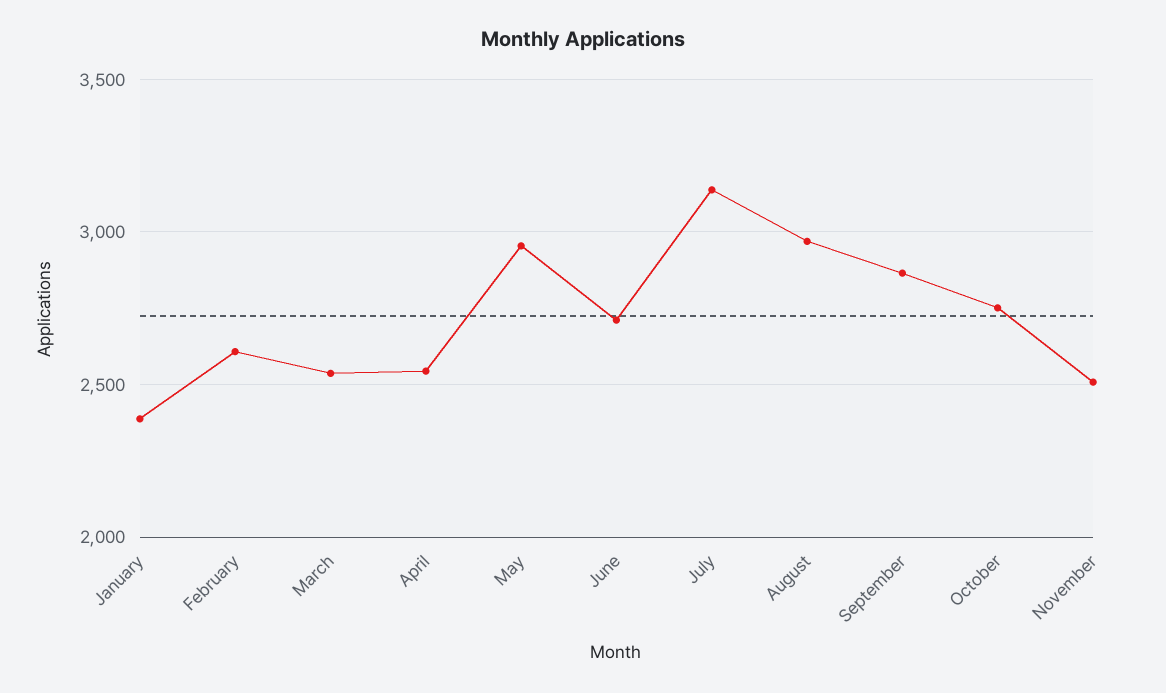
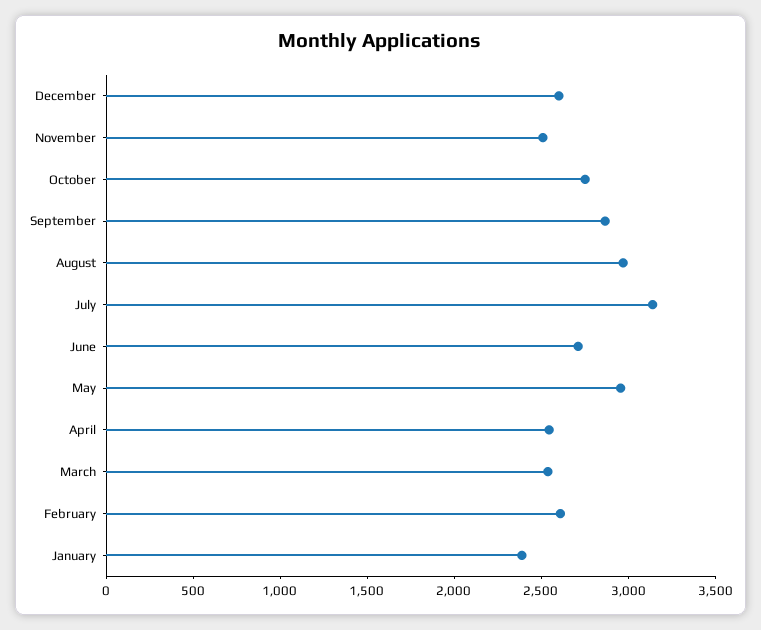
December: none -> 2600

